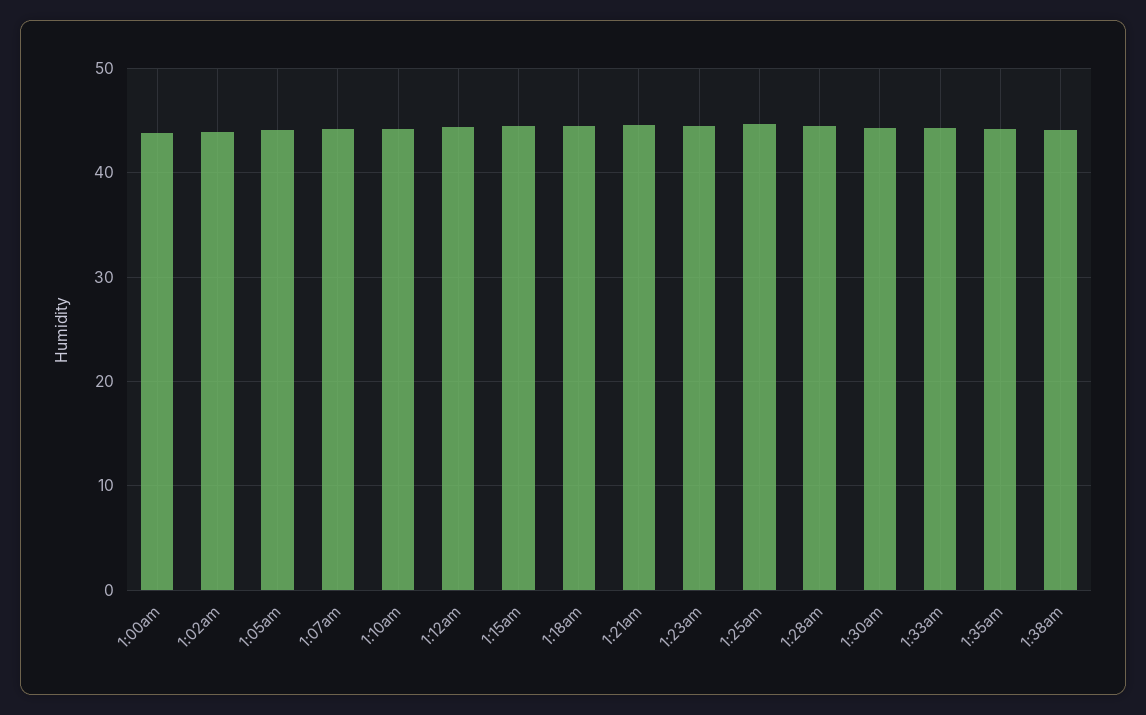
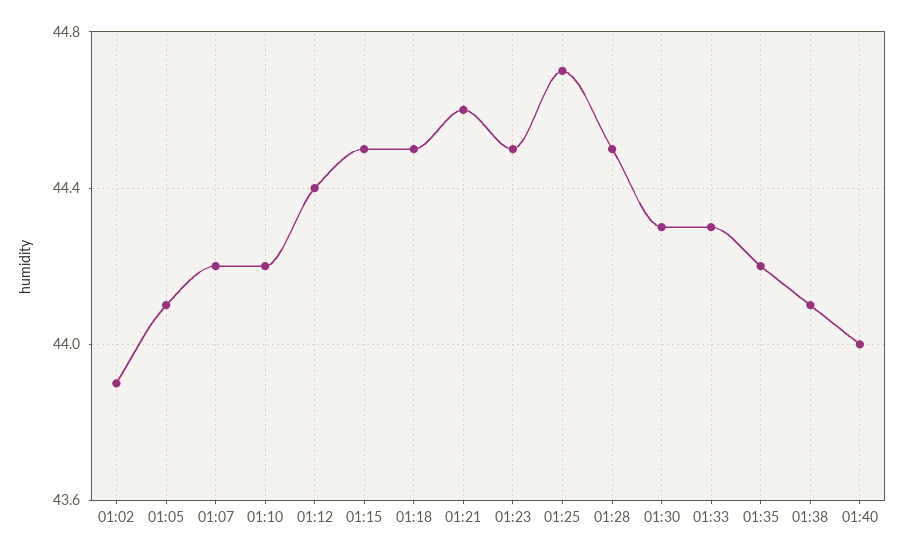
1:00am: 44 -> none
01:40: none -> 44

